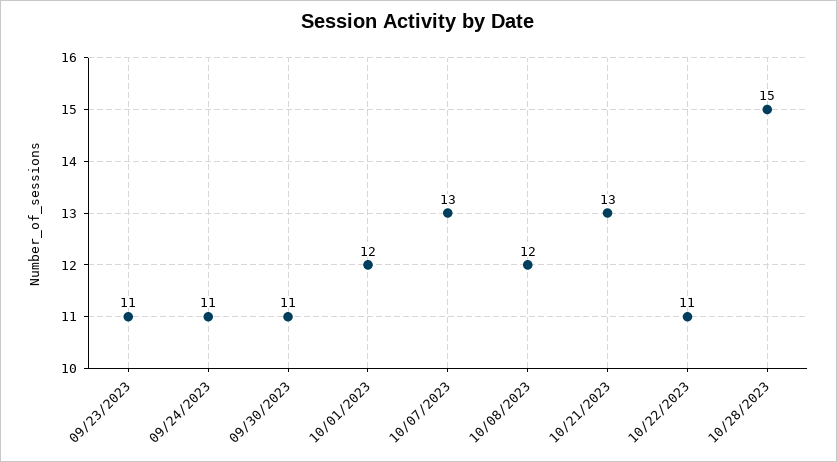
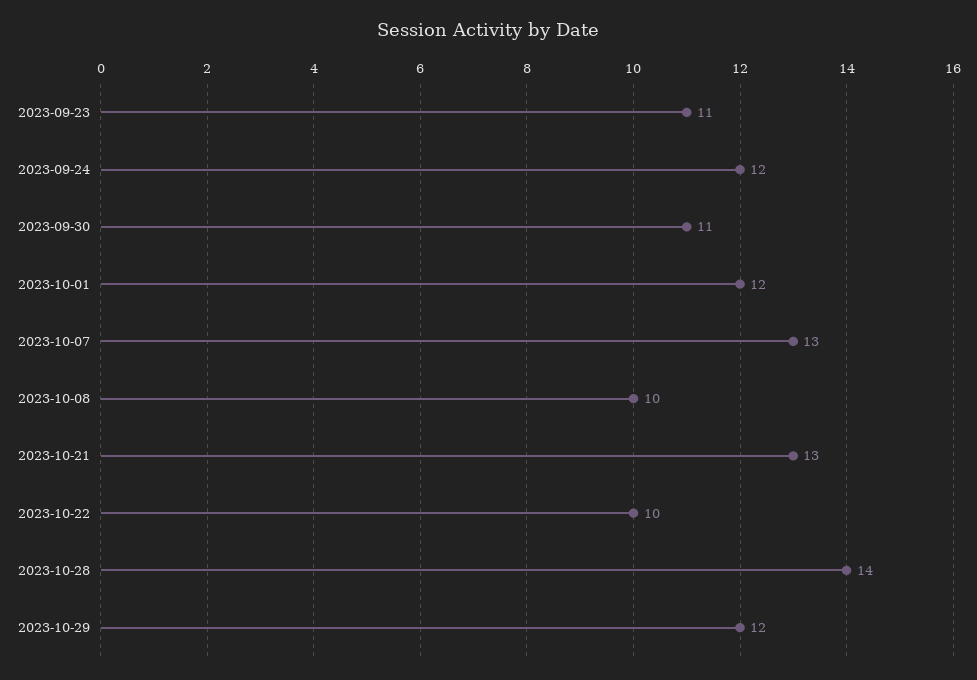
09/24/2023: 11 -> 12
10/08/2023: 12 -> 10
10/22/2023: 11 -> 10
10/28/2023: 15 -> 14
2023-10-29: none -> 12

